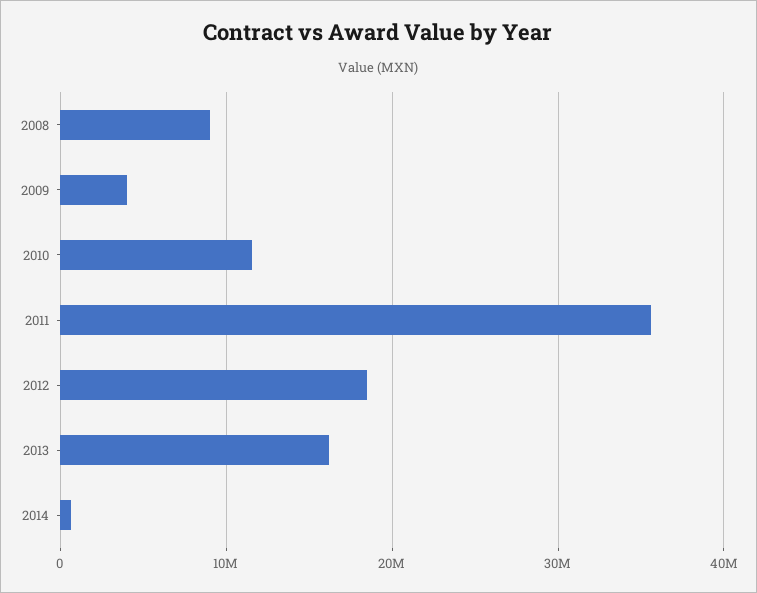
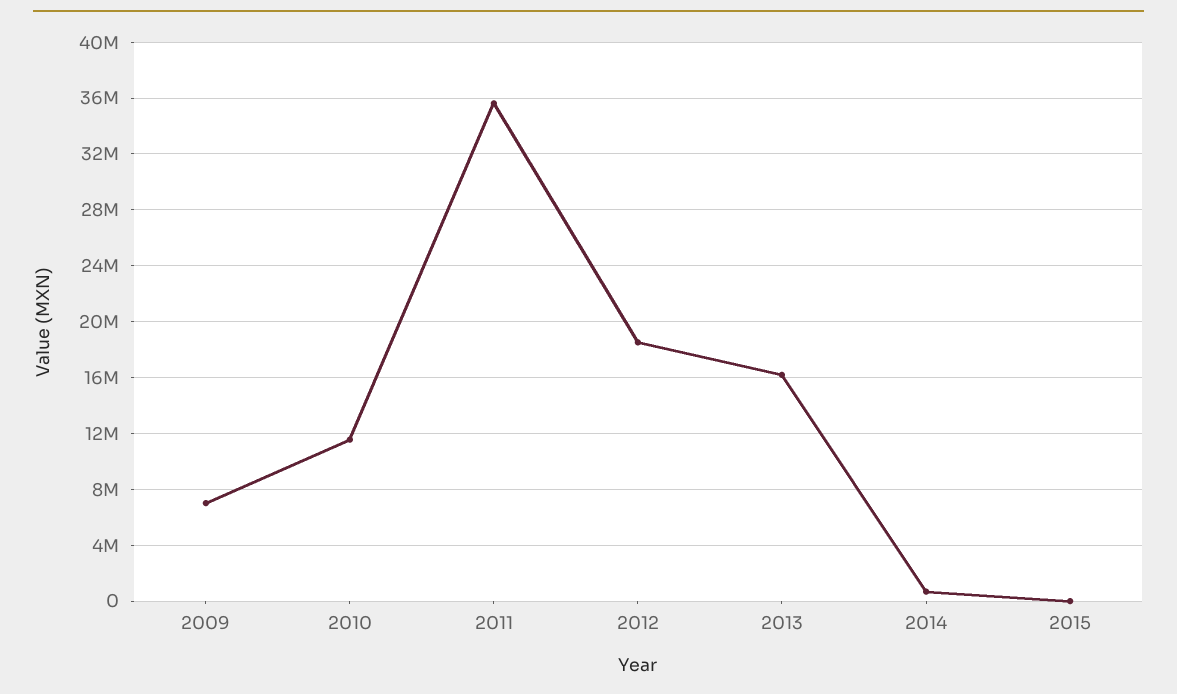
2008: 9000000 -> none
2009: 4000000 -> 7000000
2015: none -> 0

